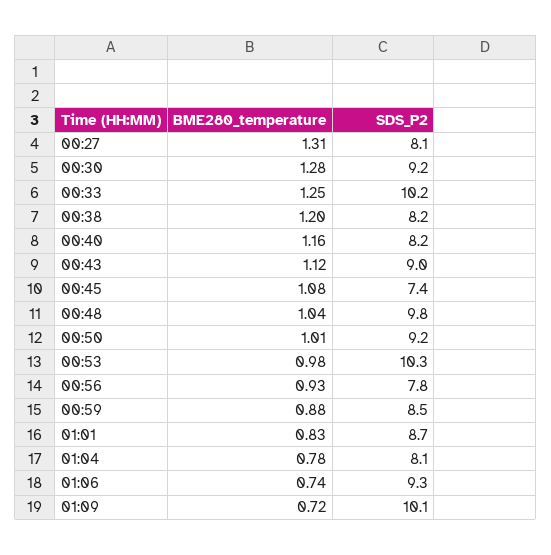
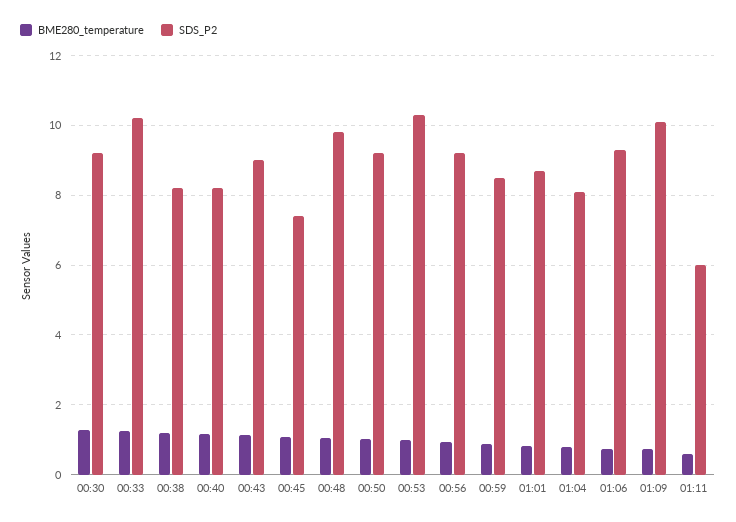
BME280_temperature, 00:27: 1.31 -> none
SDS_P2, 00:27: 8.1 -> none
SDS_P2, 00:56: 7.8 -> 9.2
BME280_temperature, 01:11: none -> 0.6
SDS_P2, 01:11: none -> 6

